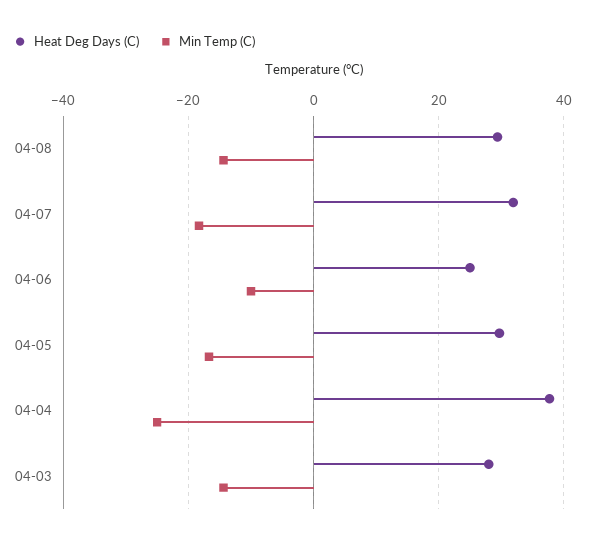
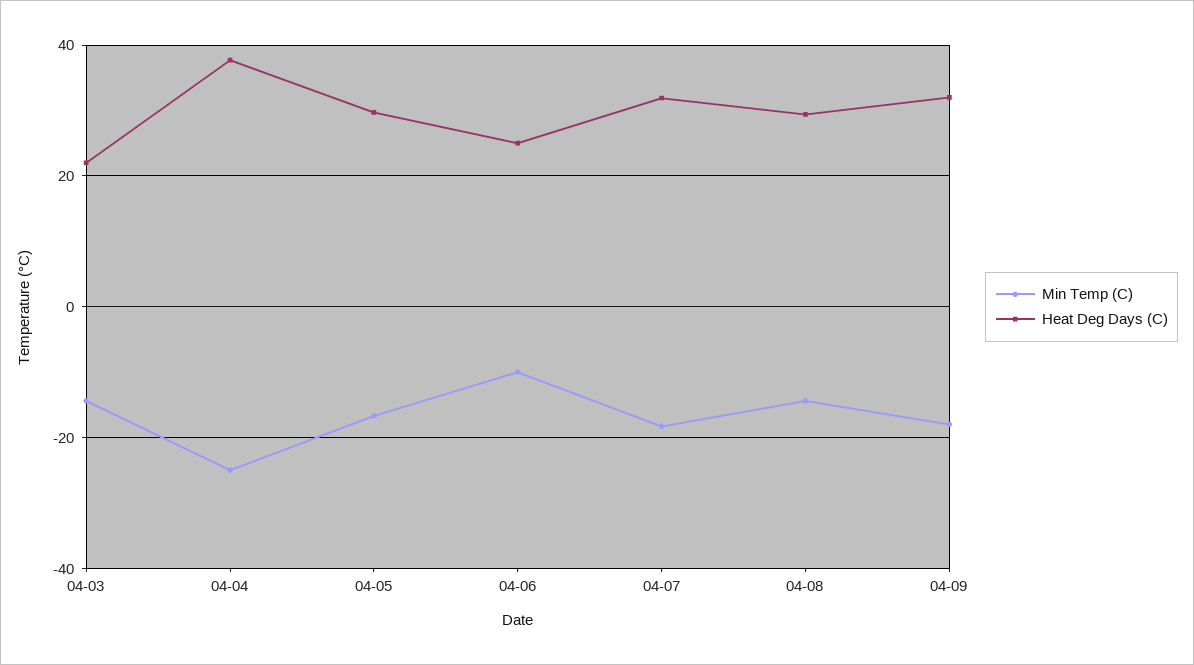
Heat Deg Days (C), 04-03: 28 -> 22
Min Temp (C), 04-09: none -> -18
Heat Deg Days (C), 04-09: none -> 32

